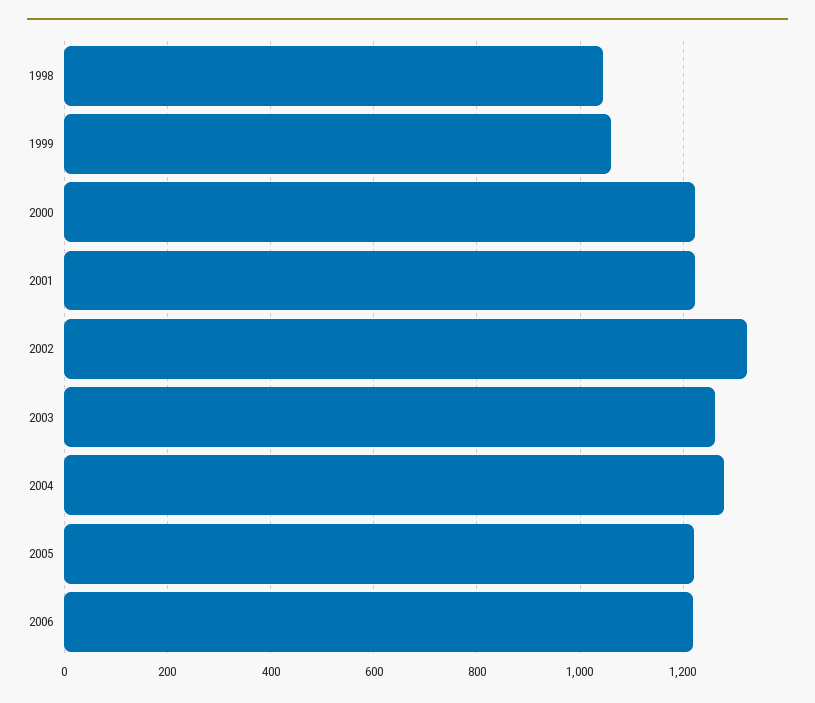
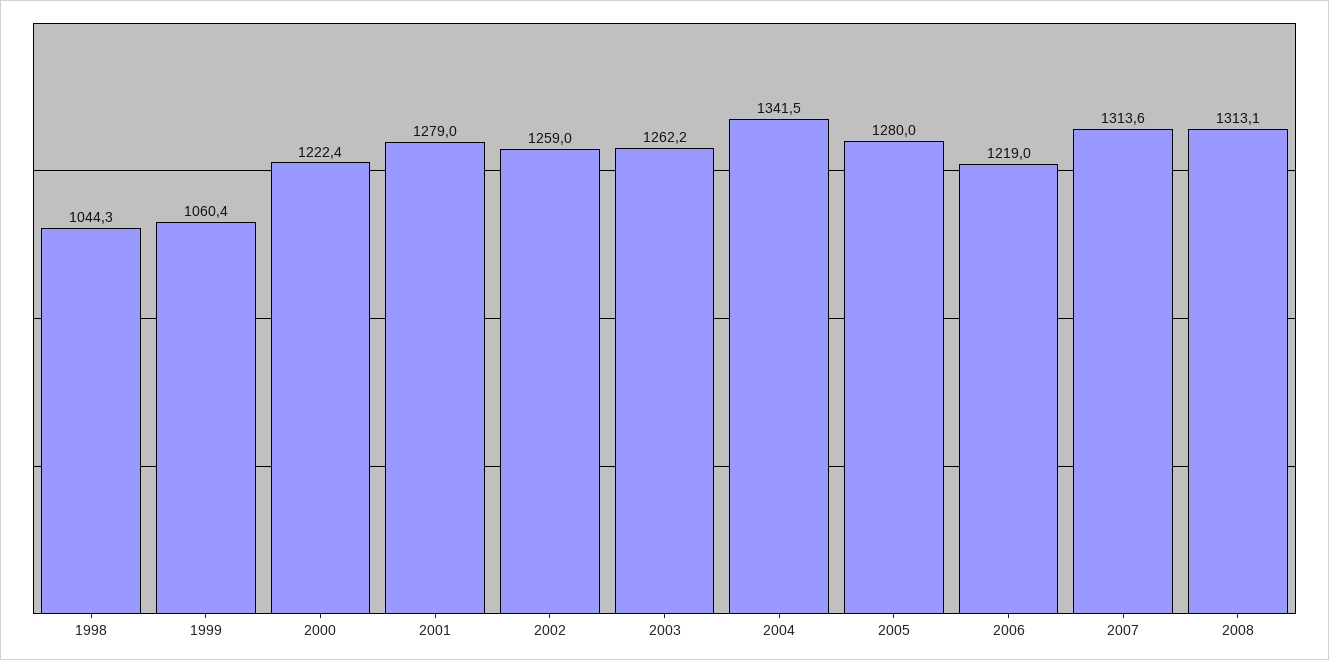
2001: 1220 -> 1279
2002: 1320 -> 1259
2004: 1280 -> 1341.5
2005: 1220 -> 1280
2007: none -> 1313.6
2008: none -> 1313.1

